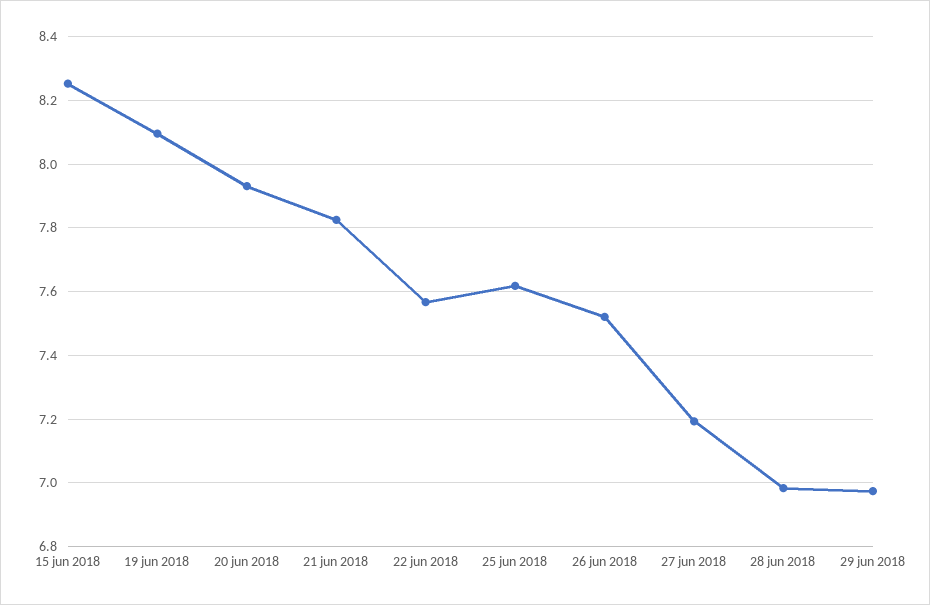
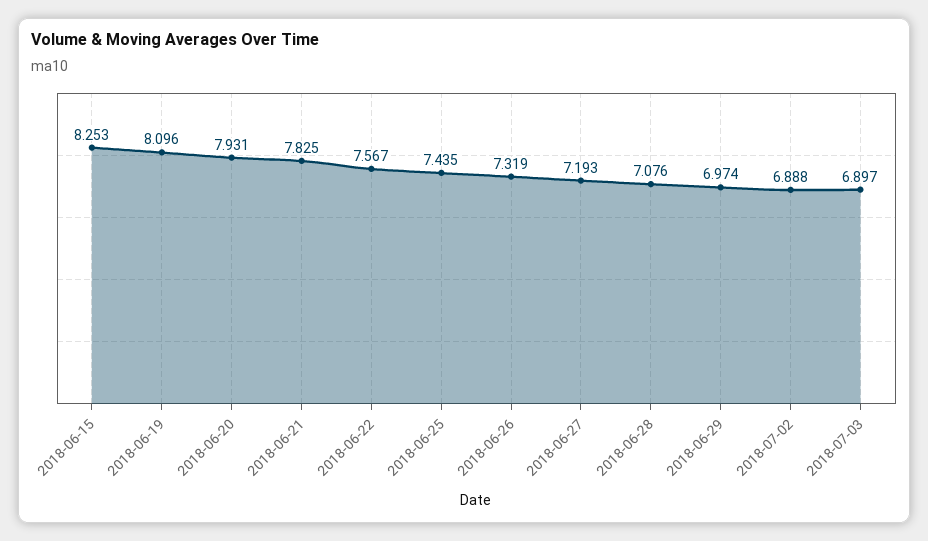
25 jun 2018: 7.62 -> 7.435
26 jun 2018: 7.52 -> 7.319
28 jun 2018: 6.98 -> 7.076
2018-07-02: none -> 6.888
2018-07-03: none -> 6.897

